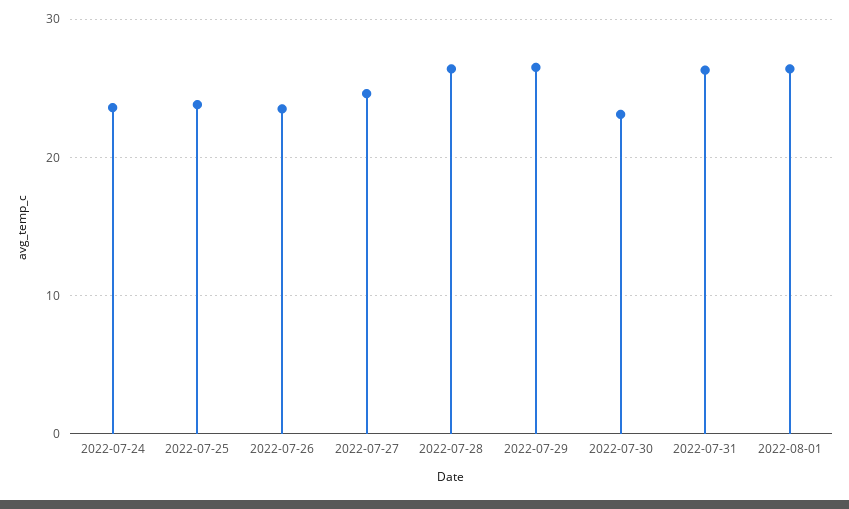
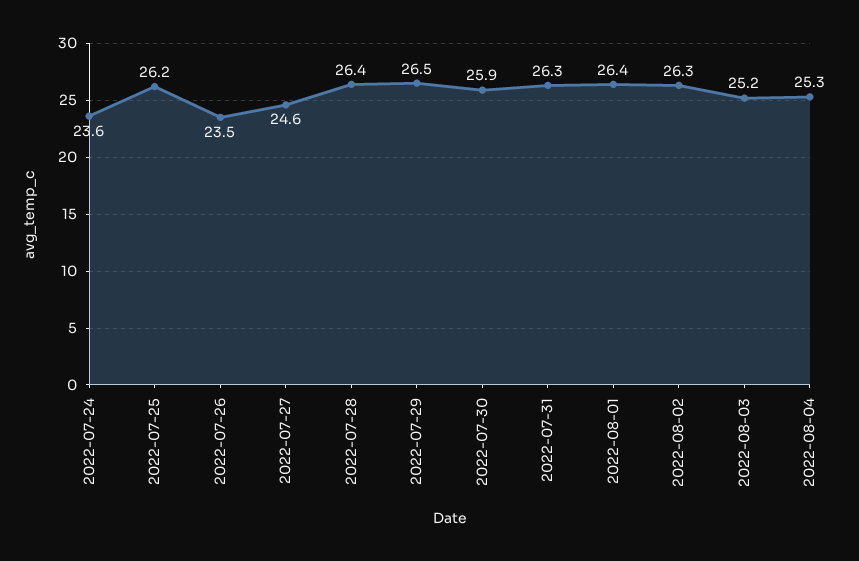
2022-07-25: 24 -> 26.2
2022-07-30: 23 -> 25.9
2022-08-02: none -> 26.3
2022-08-03: none -> 25.2
2022-08-04: none -> 25.3

